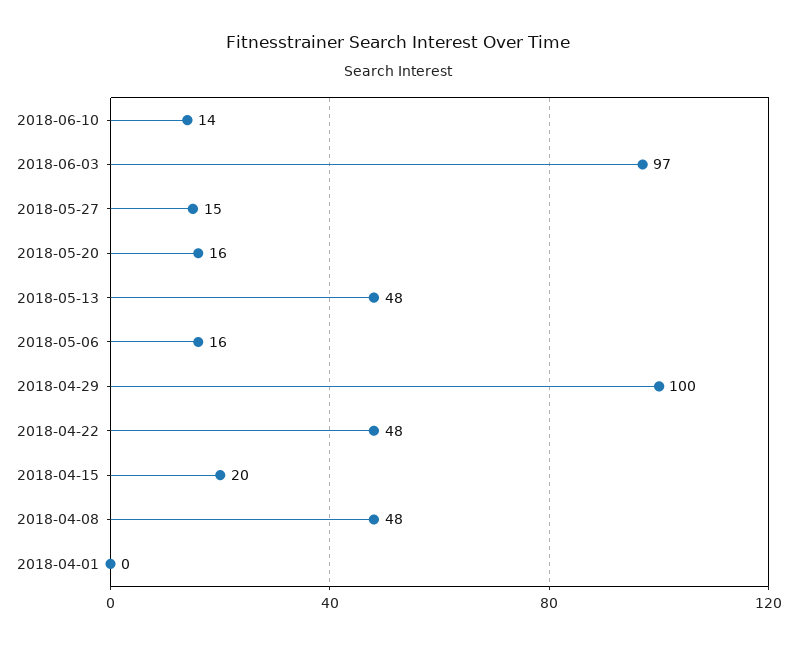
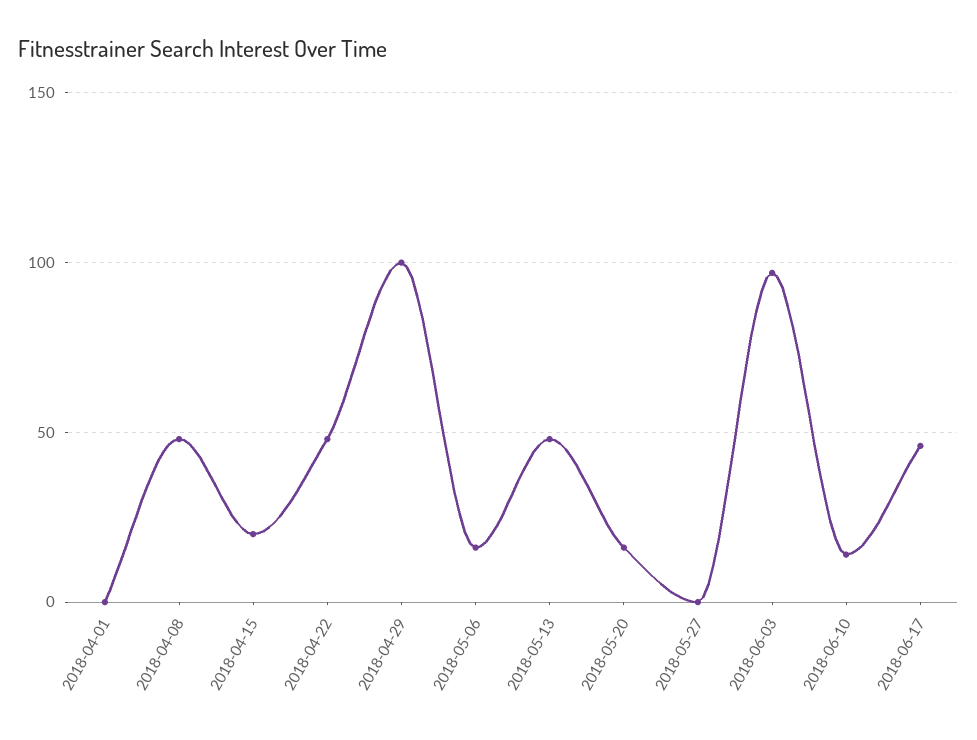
2018-05-27: 15 -> 0
2018-06-17: none -> 45

